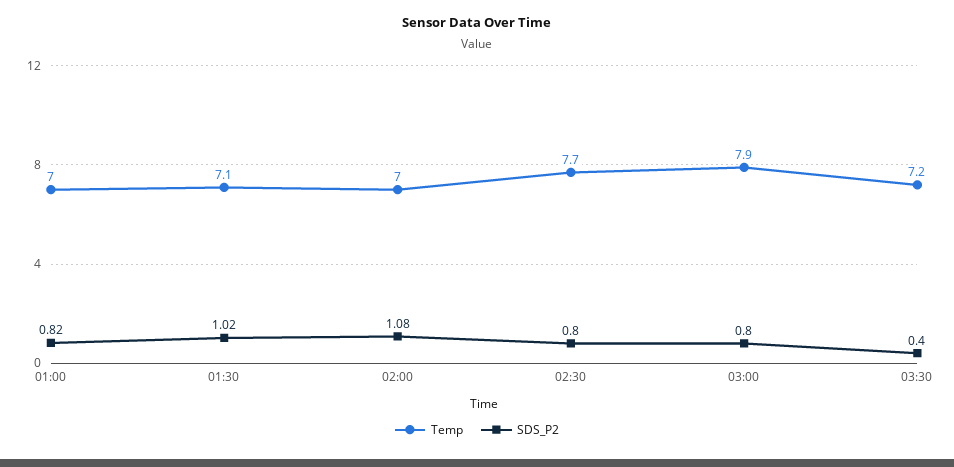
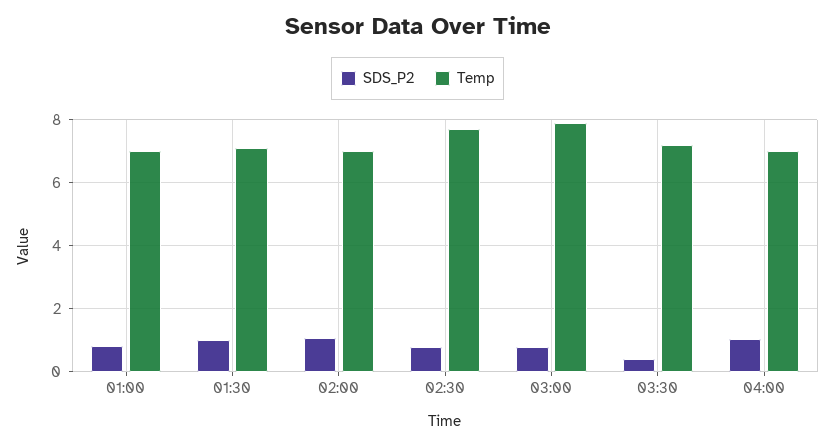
SDS_P2, 04:00: none -> 1
Temp, 04:00: none -> 7

